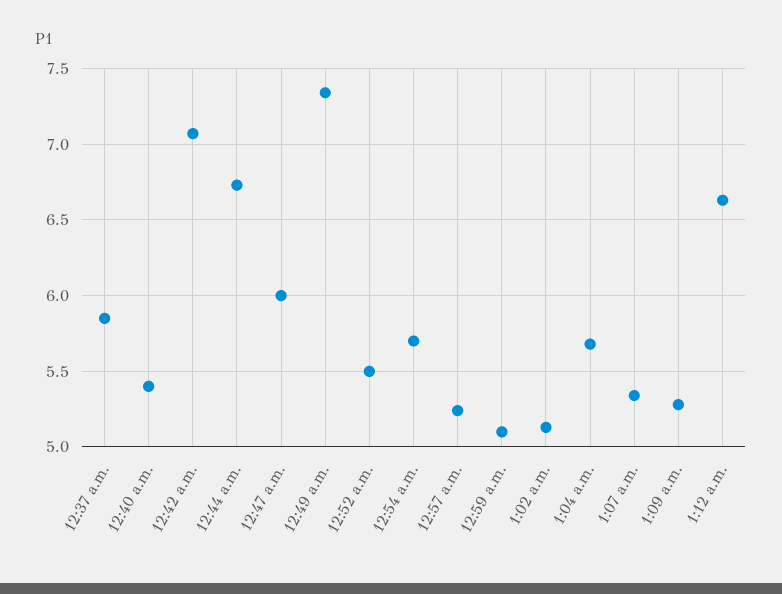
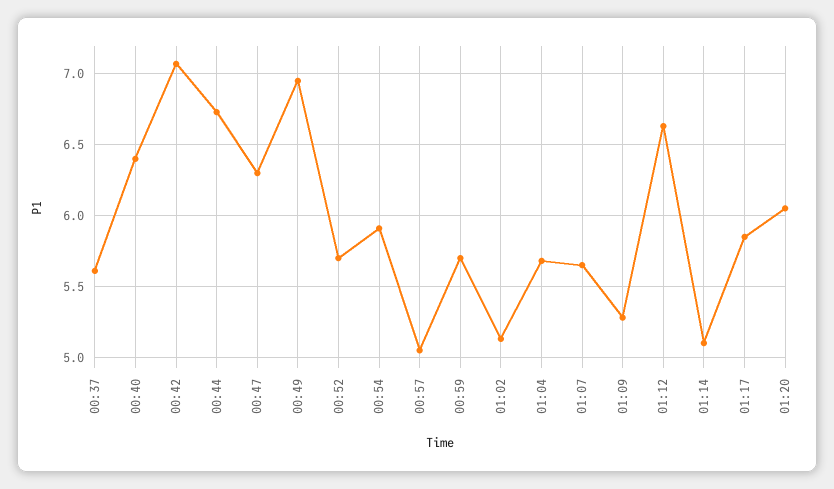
12:37 a.m.: 5.85 -> 5.6
12:40 a.m.: 5.4 -> 6.4
12:47 a.m.: 6 -> 6.3
12:49 a.m.: 7.35 -> 6.95
12:52 a.m.: 5.5 -> 5.7
12:54 a.m.: 5.7 -> 5.9
12:57 a.m.: 5.25 -> 5.05
12:59 a.m.: 5.1 -> 5.7
1:07 a.m.: 5.35 -> 5.65
01:14: none -> 5.1
01:17: none -> 5.85
01:20: none -> 6.05

